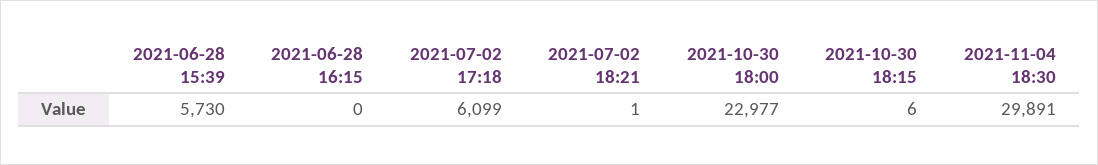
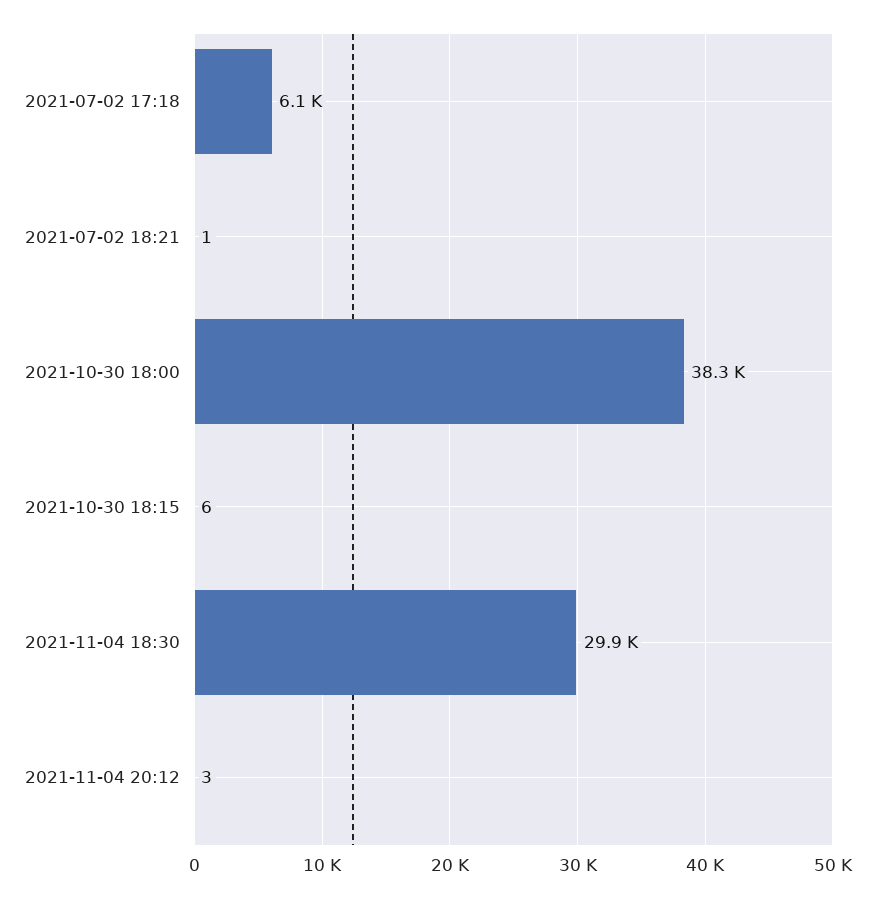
2021-06-28 15:39: 5730 -> none
2021-06-28 16:15: 0 -> none
2021-10-30 18:00: 22977 -> 38300
2021-11-04 20:12: none -> 3

